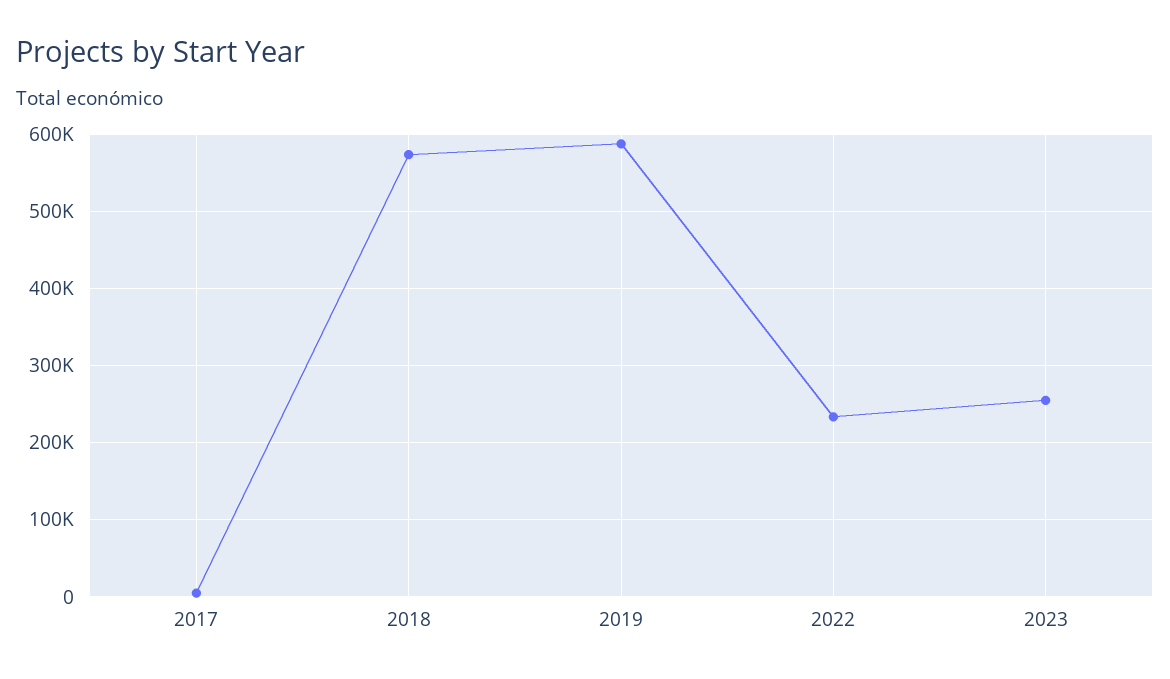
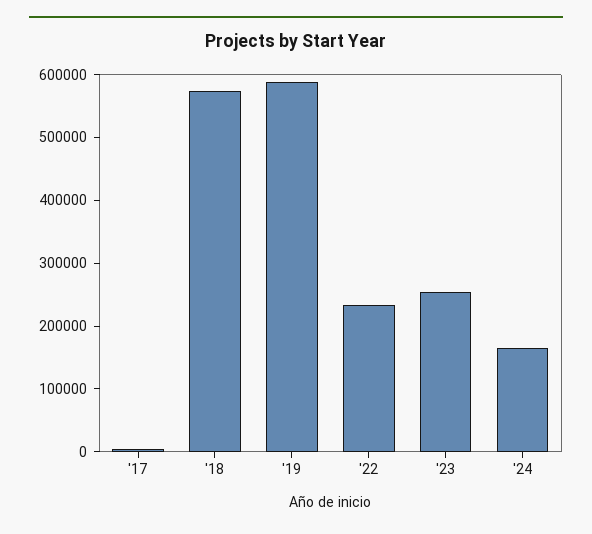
'24: none -> 160000

